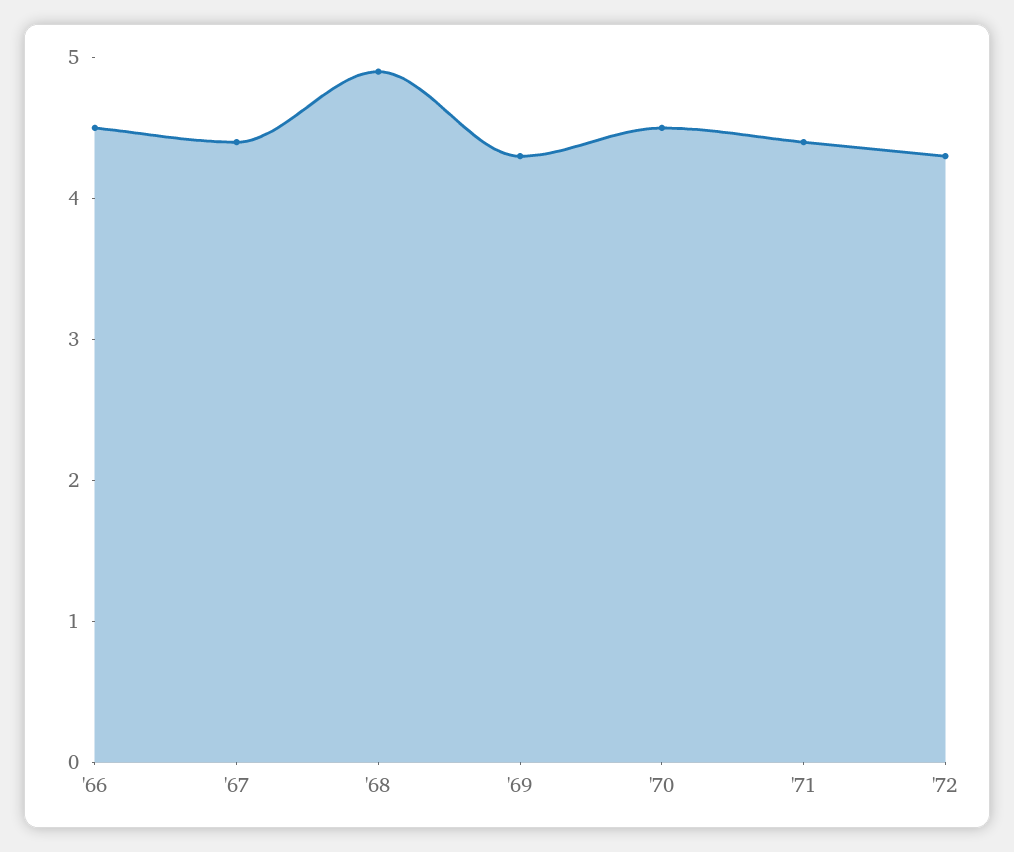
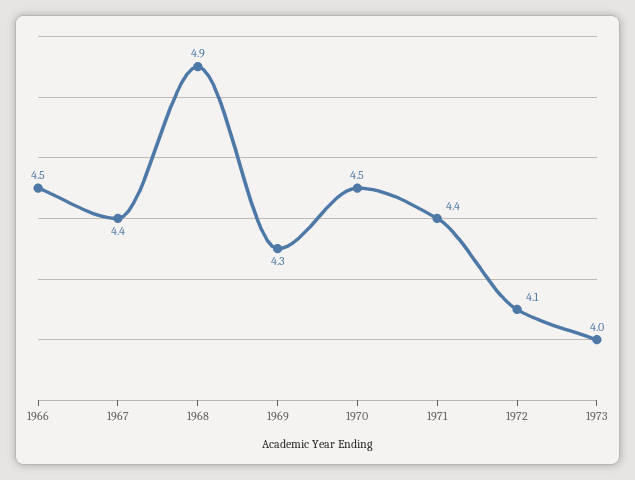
'72: 4.3 -> 4.1
1973: none -> 4

